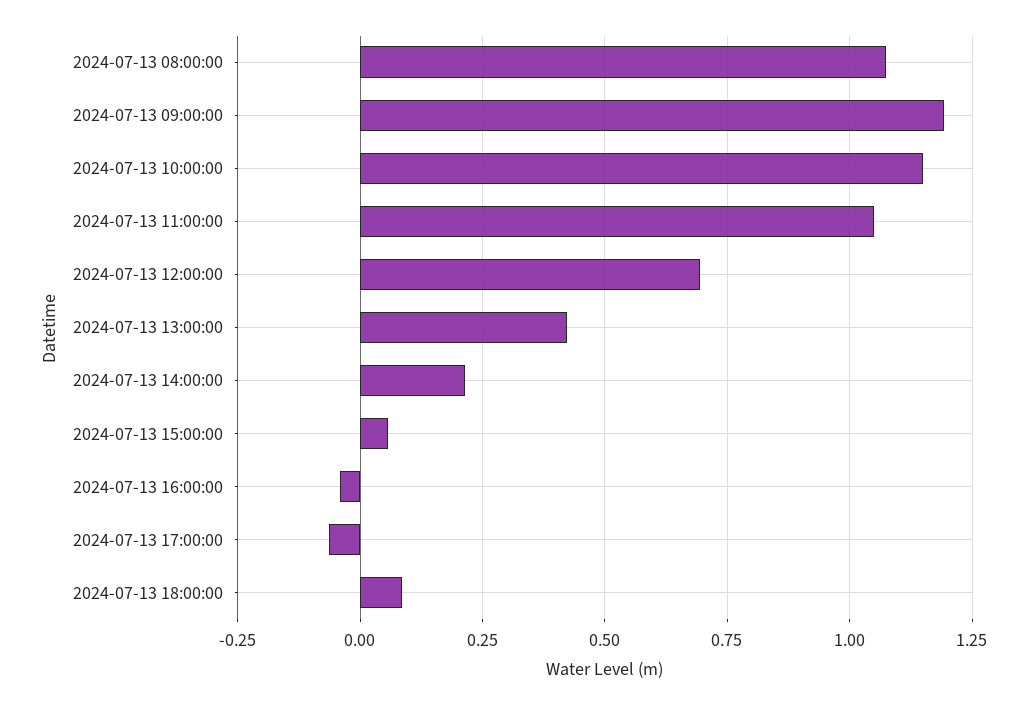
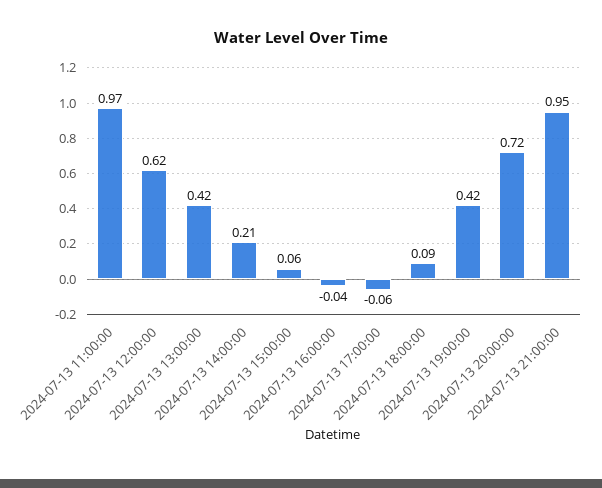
2024-07-13 08:00:00: 1.075 -> none
2024-07-13 09:00:00: 1.2 -> none
2024-07-13 10:00:00: 1.15 -> none
2024-07-13 11:00:00: 1.05 -> 0.97
2024-07-13 12:00:00: 0.7 -> 0.62
2024-07-13 19:00:00: none -> 0.42
2024-07-13 20:00:00: none -> 0.72
2024-07-13 21:00:00: none -> 0.95

